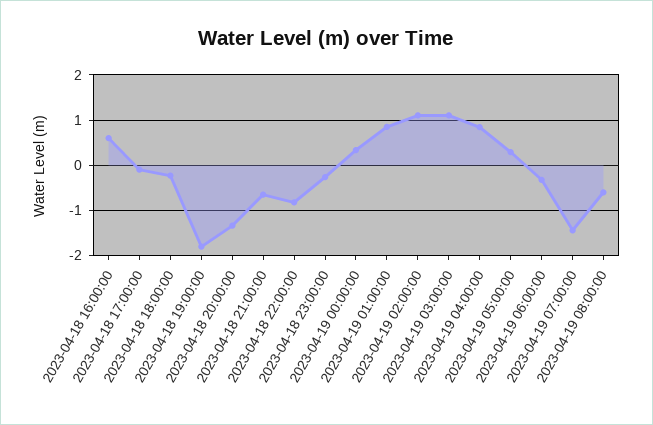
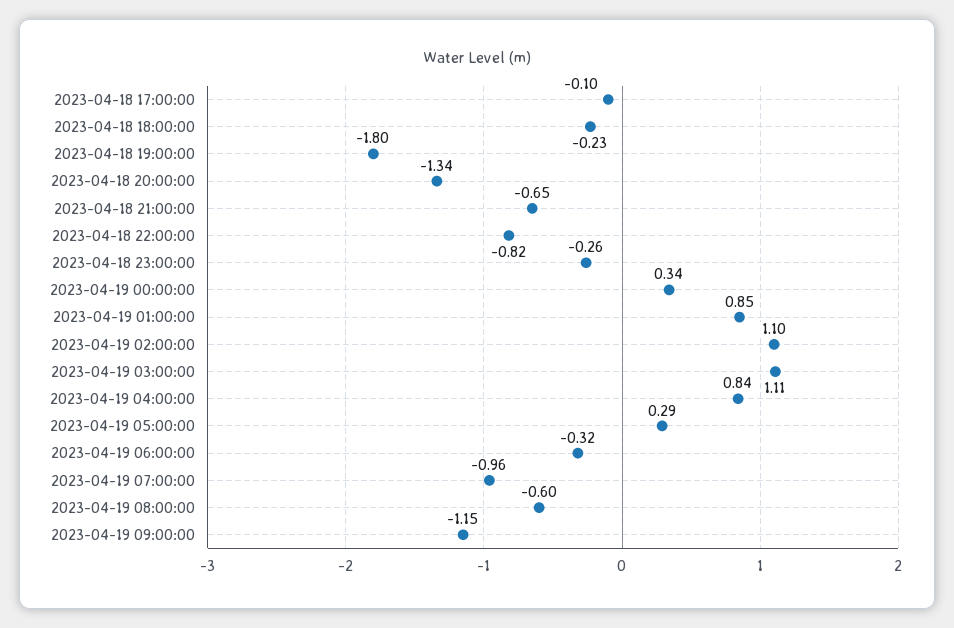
2023-04-18 16:00:00: 0.6 -> none
2023-04-19 07:00:00: -1.4 -> -0.96
2023-04-19 09:00:00: none -> -1.15

